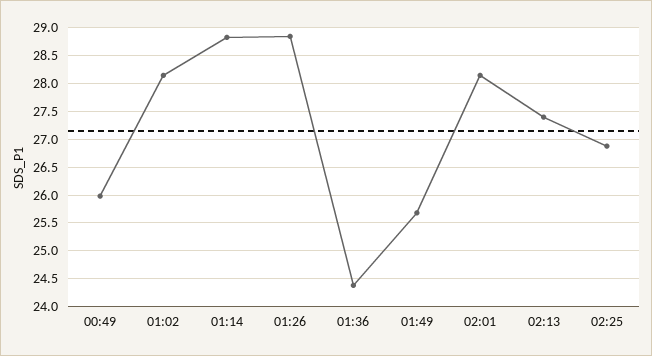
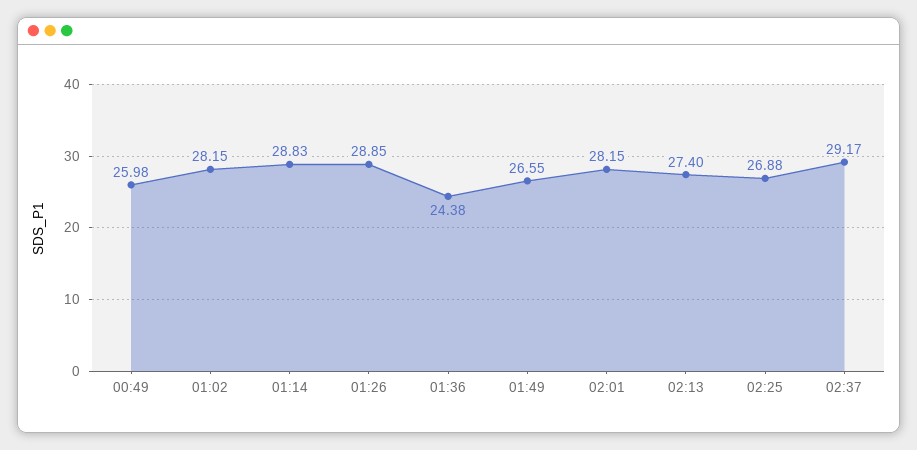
01:49: 25.75 -> 26.55
02:37: none -> 29.17

